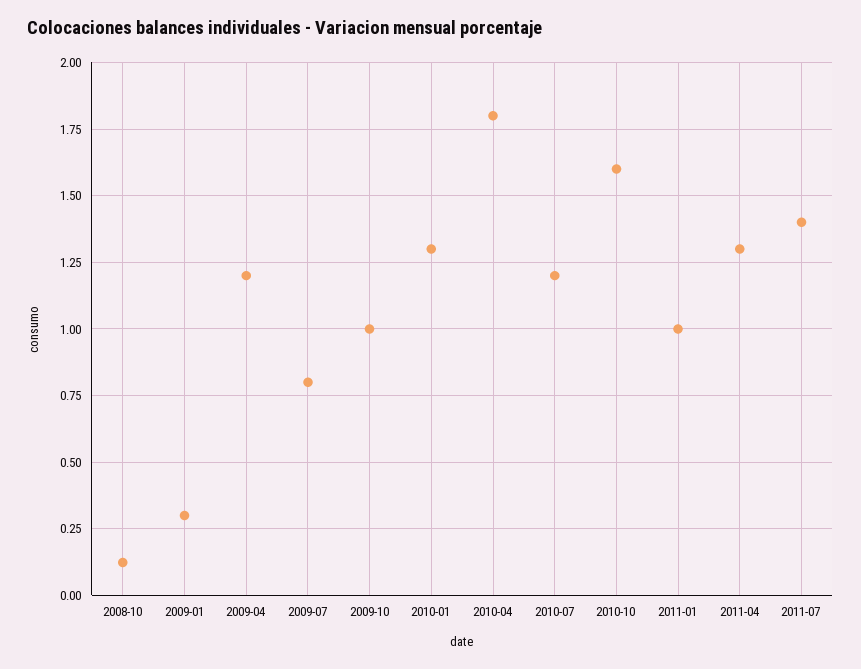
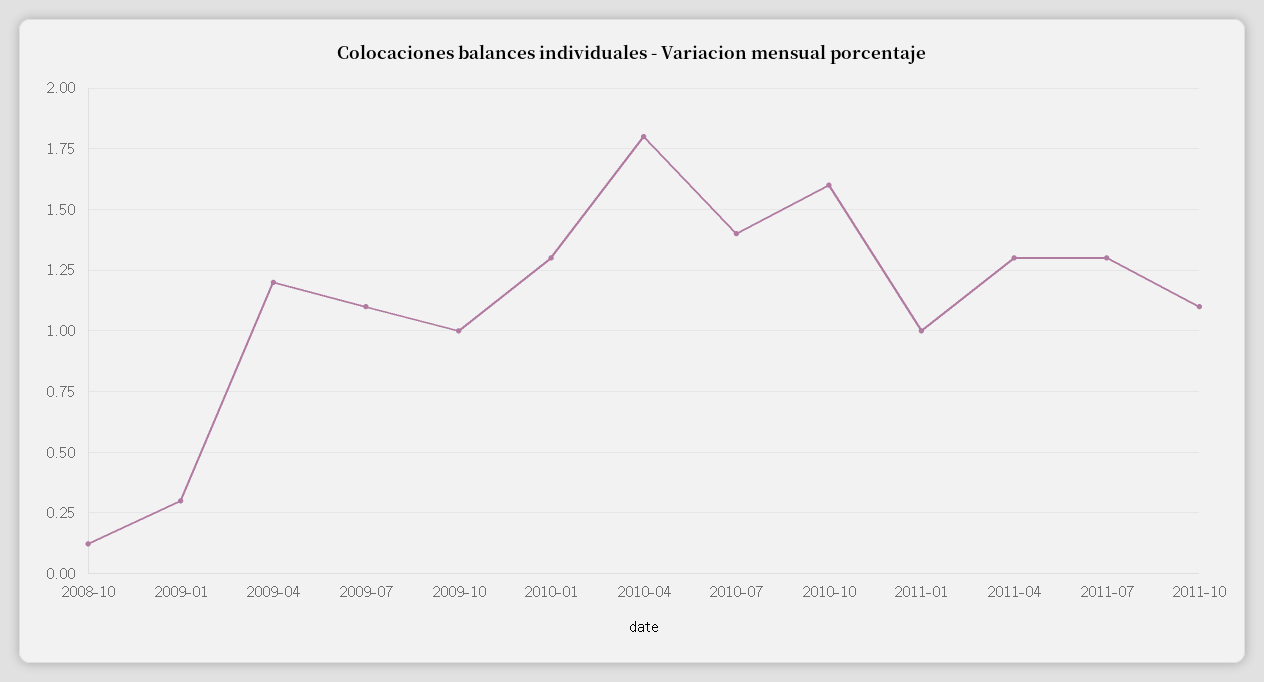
2009-07: 0.8 -> 1.1
2010-07: 1.2 -> 1.4
2011-07: 1.4 -> 1.3
2011-10: none -> 1.1

